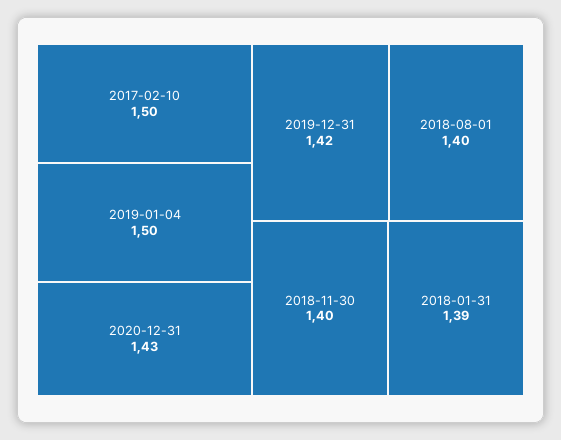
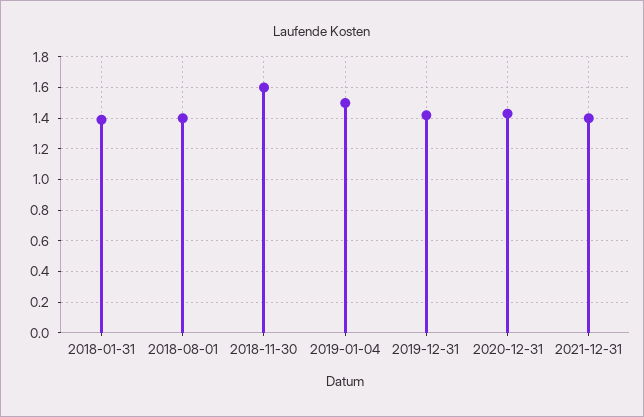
2017-02-10: 1.5 -> none
2018-11-30: 1.4 -> 1.6
2021-12-31: none -> 1.4

